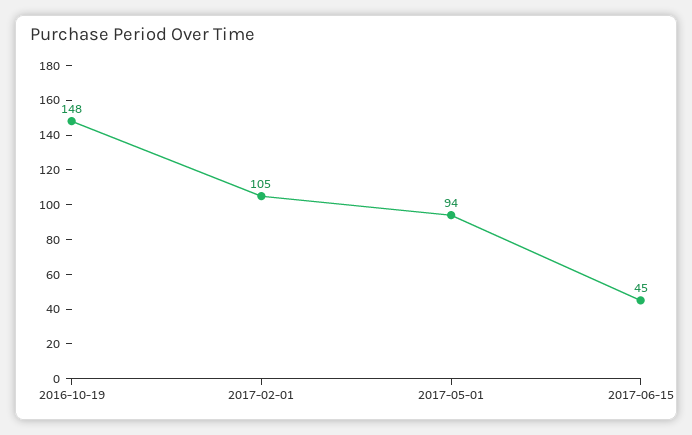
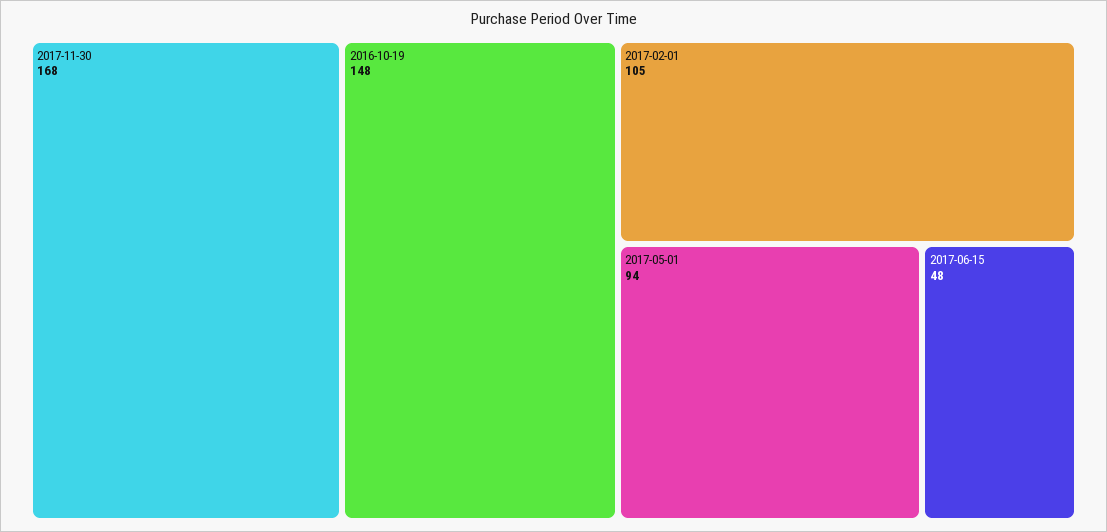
2017-06-15: 45 -> 48
2017-11-30: none -> 168

